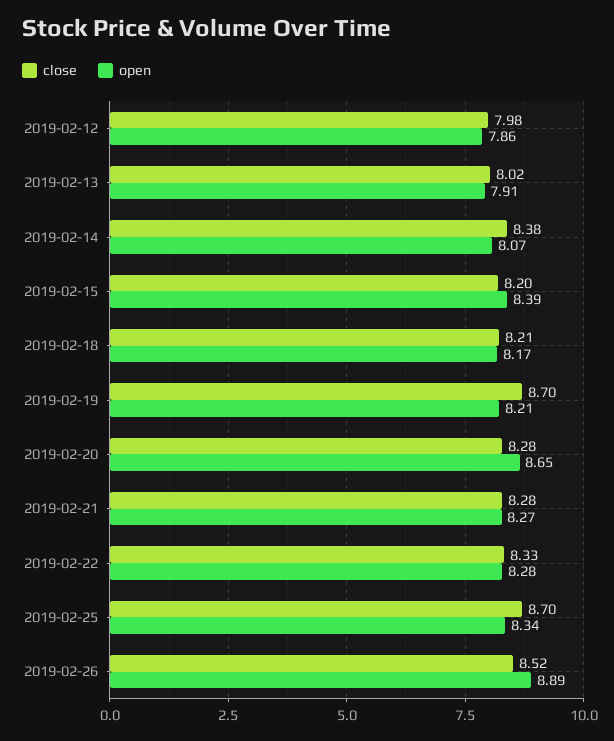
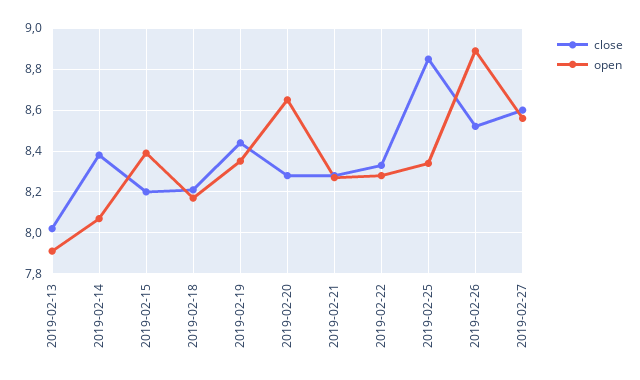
close, 2019-02-12: 7.98 -> none
open, 2019-02-12: 7.86 -> none
close, 2019-02-19: 8.7 -> 8.45
open, 2019-02-19: 8.21 -> 8.35
close, 2019-02-25: 8.7 -> 8.85
close, 2019-02-27: none -> 8.6
open, 2019-02-27: none -> 8.55

